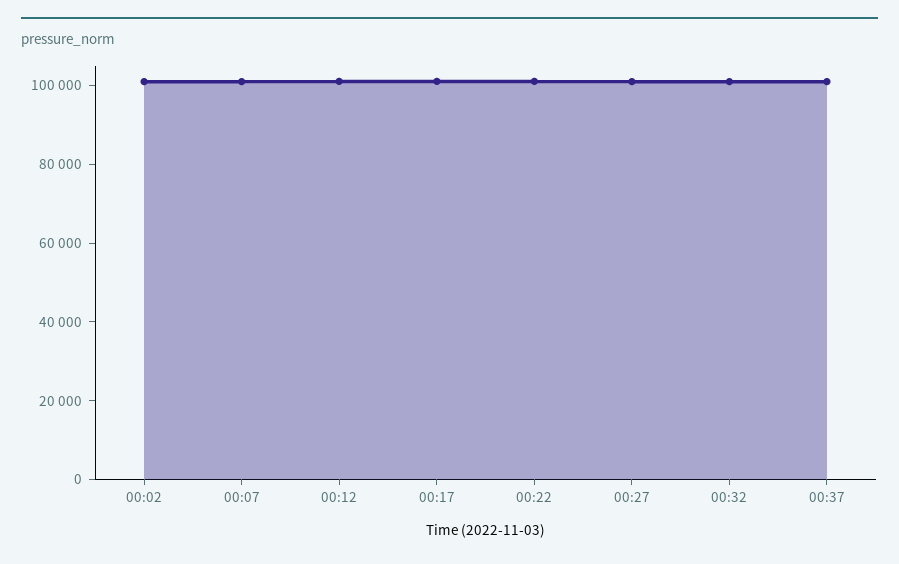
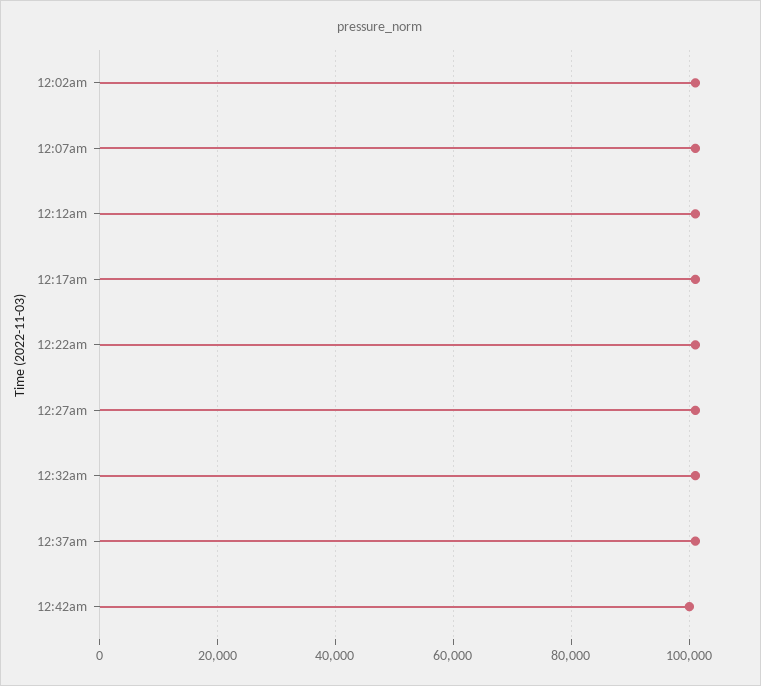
12:42am: none -> 100000

